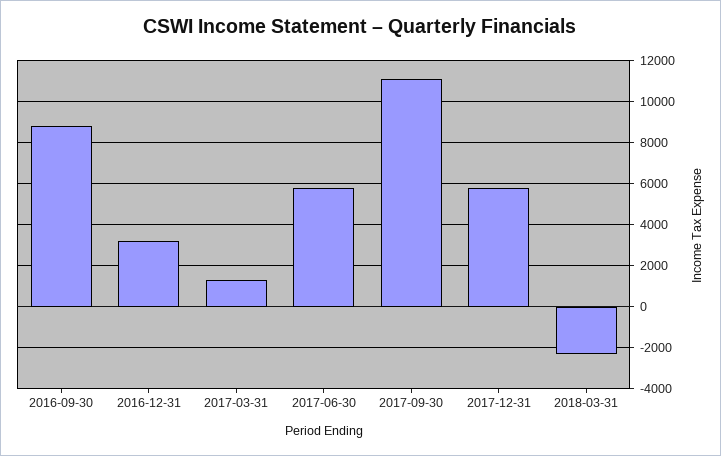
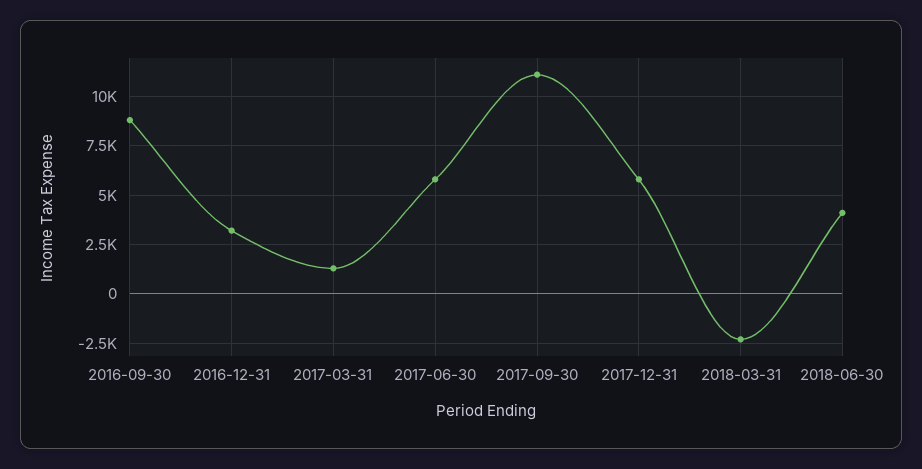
2018-06-30: none -> 4000

